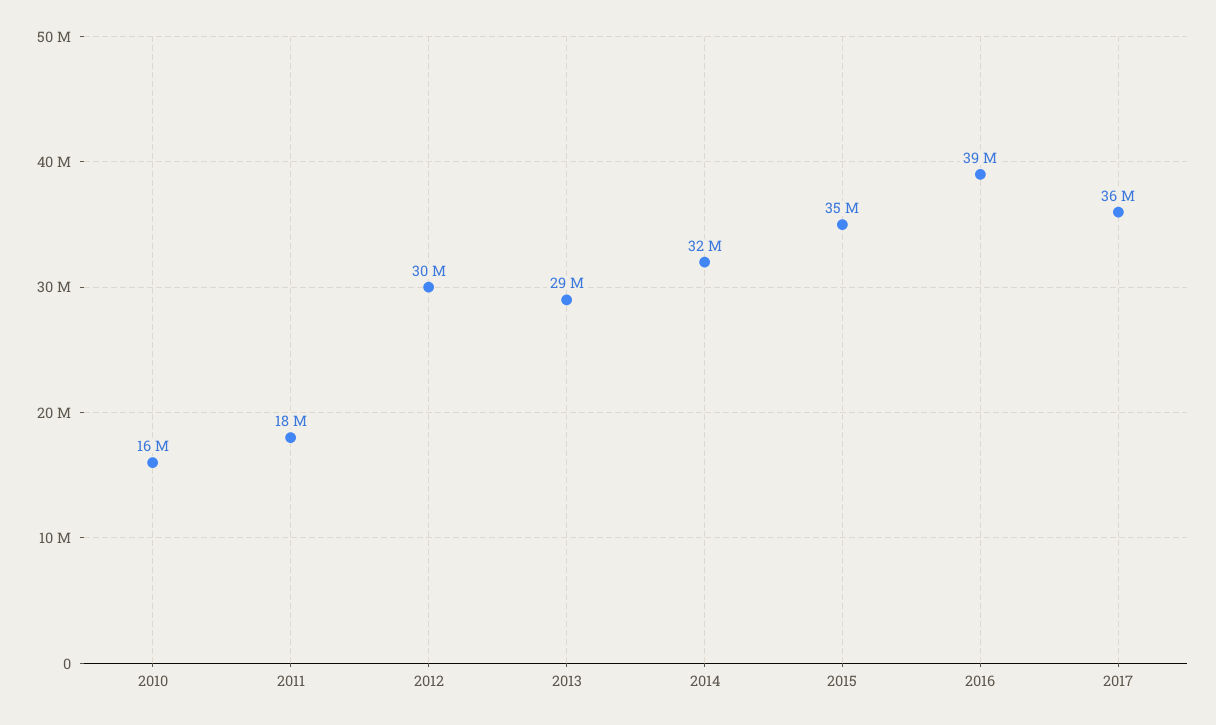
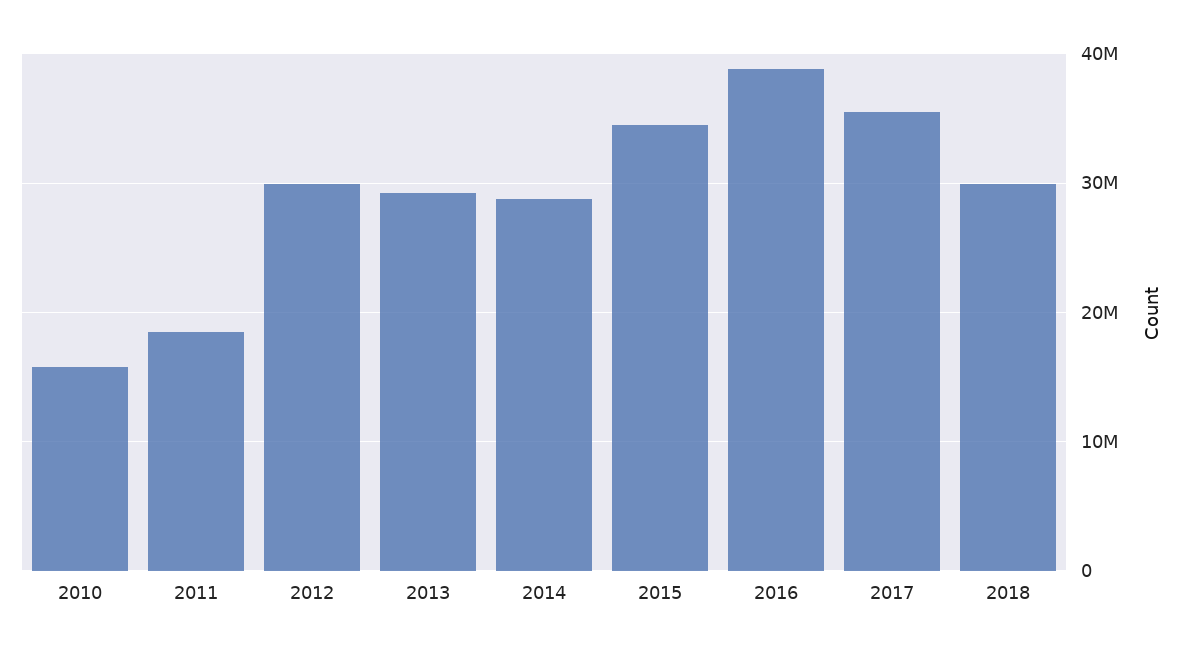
2014: 32000000 -> 29000000
2018: none -> 30000000

